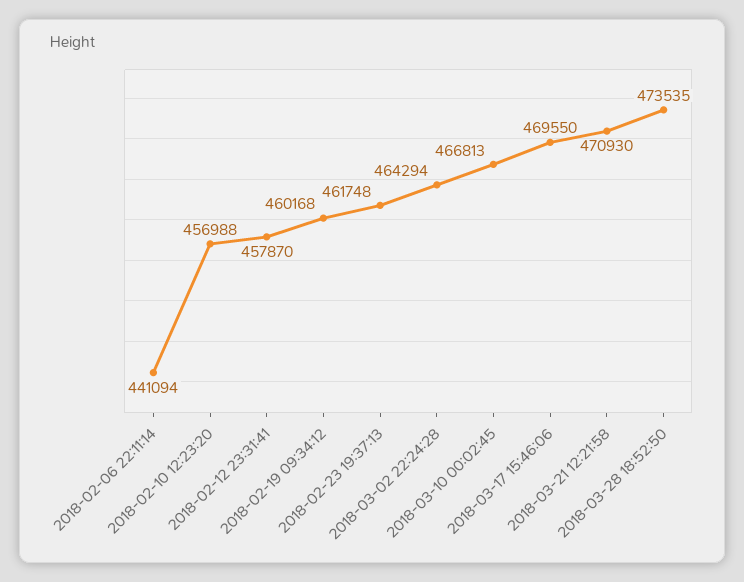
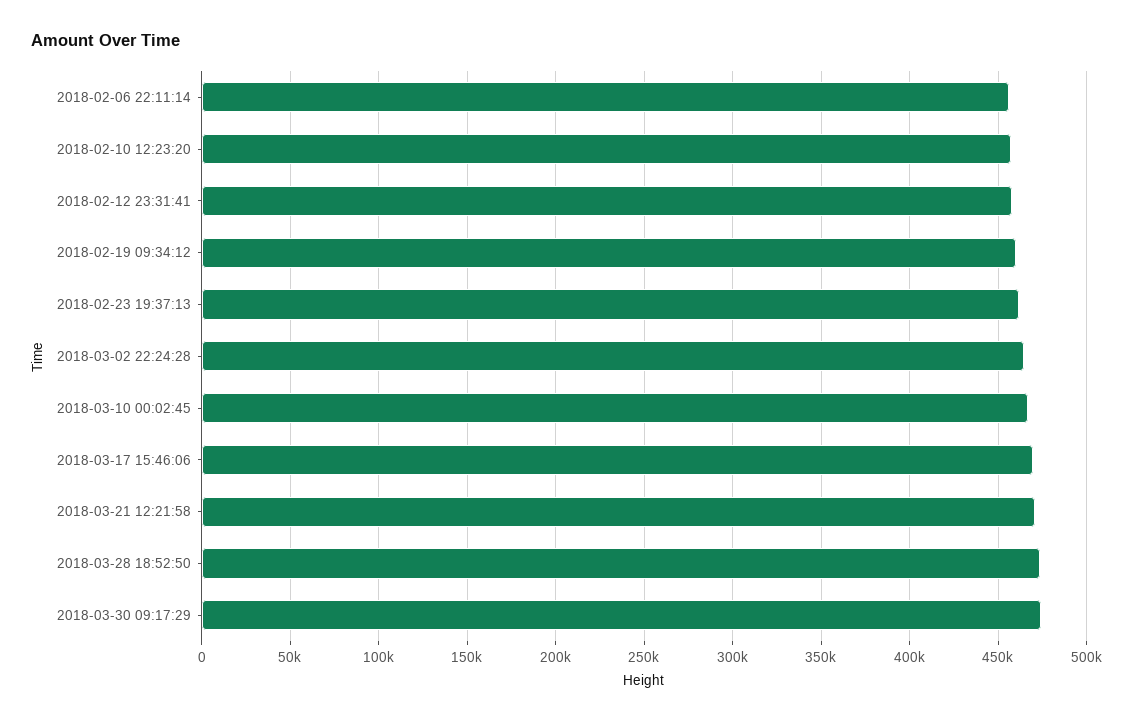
2018-02-06 22:11:14: 441094 -> 455000
2018-03-30 09:17:29: none -> 475000

